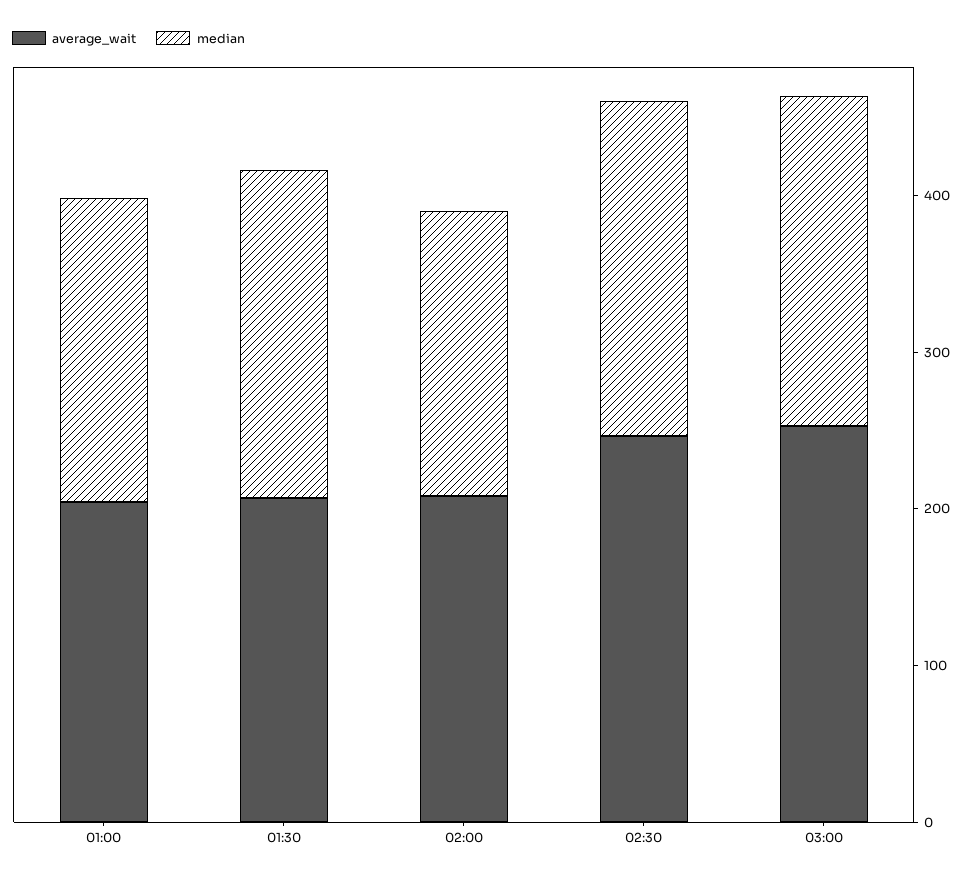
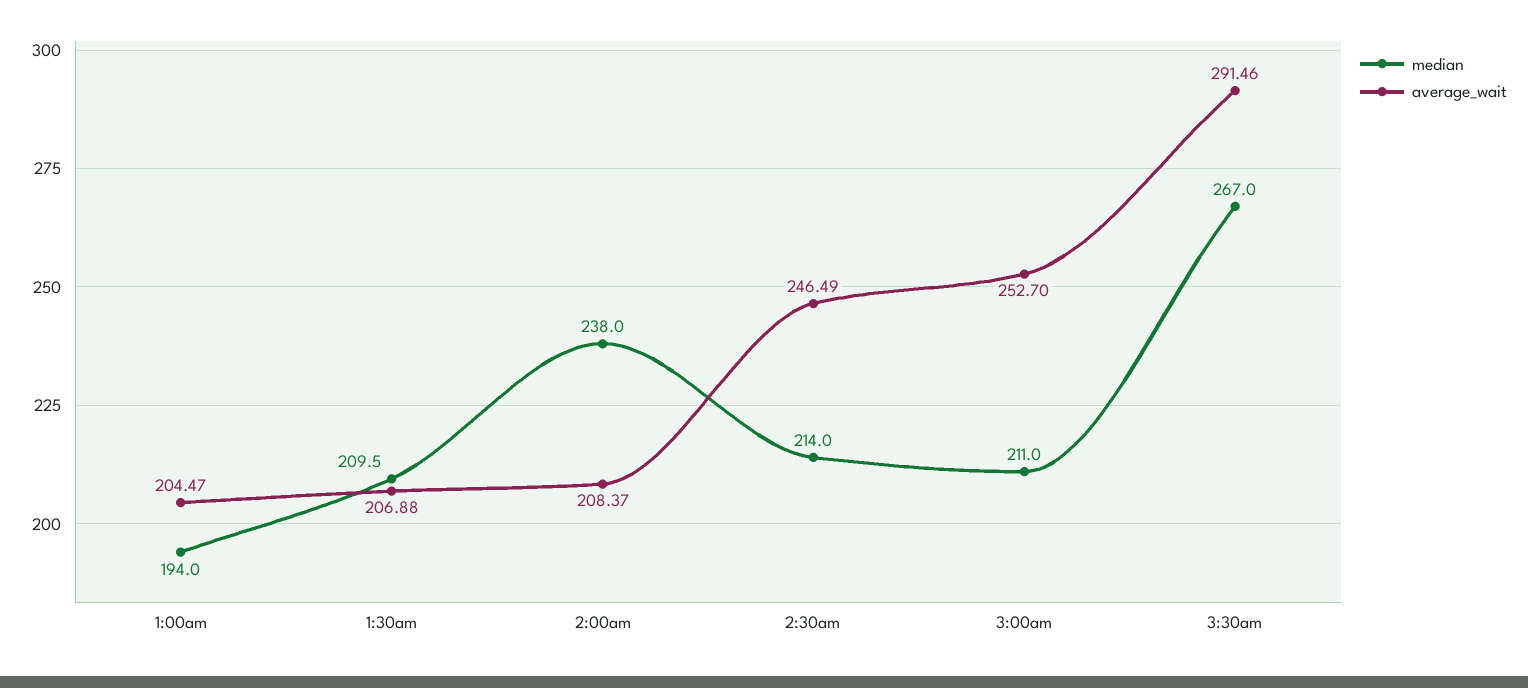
median, 02:00: 180 -> 238
median, 3:30am: none -> 267
average_wait, 3:30am: none -> 291.46

